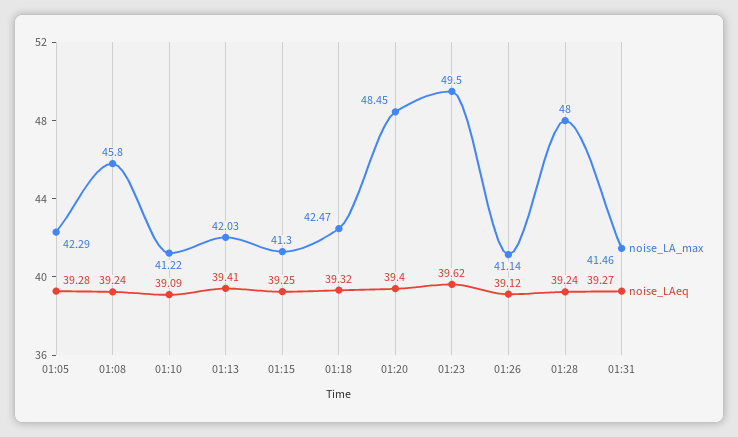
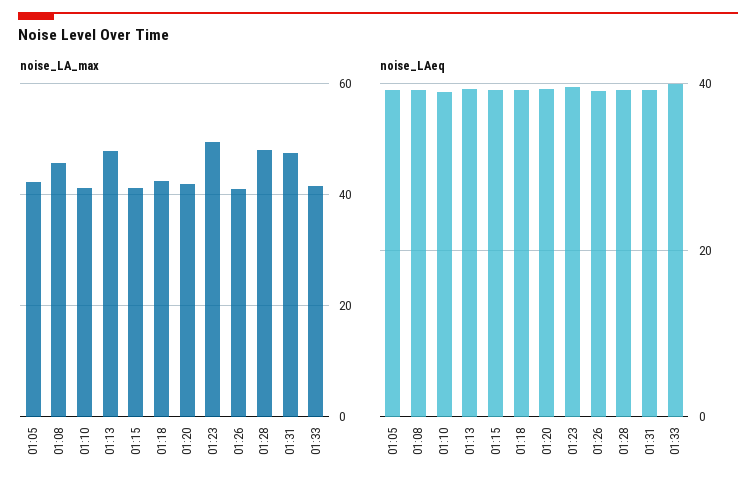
noise_LA_max, 01:13: 42.03 -> 48
noise_LA_max, 01:20: 48.45 -> 42
noise_LA_max, 01:31: 41.46 -> 48
noise_LA_max, 01:33: none -> 42
noise_LAeq, 01:33: none -> 40

